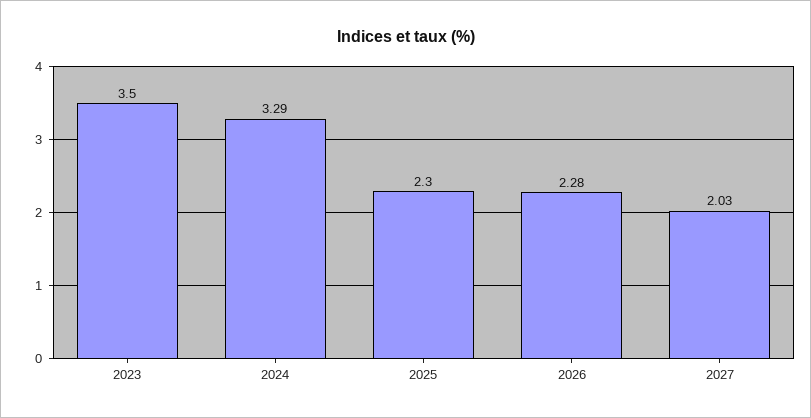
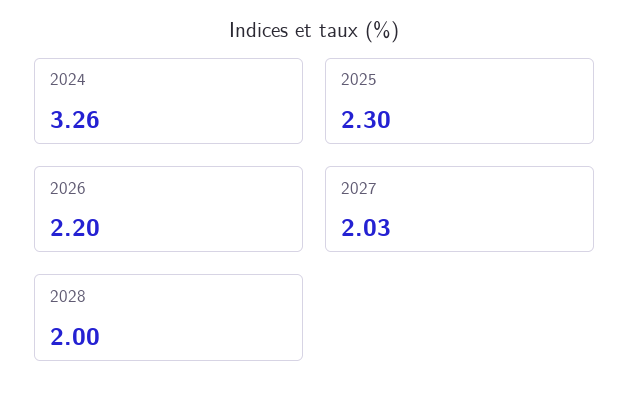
2023: 3.5 -> none
2024: 3.29 -> 3.26
2026: 2.28 -> 2.2
2028: none -> 2

